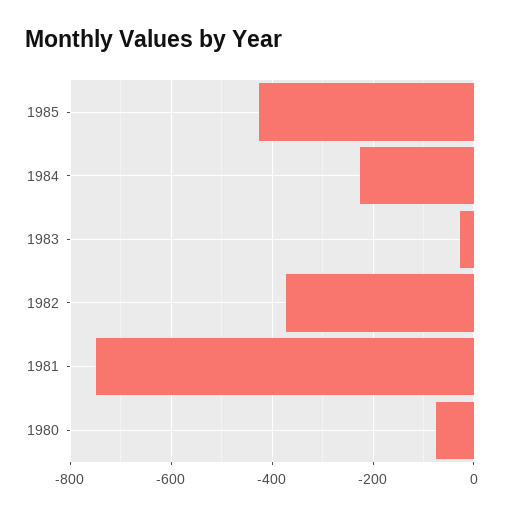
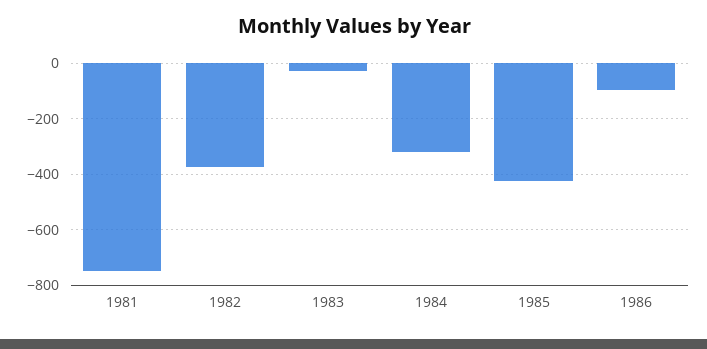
1984: -220 -> -325
1980: -80 -> none
1986: none -> -100

